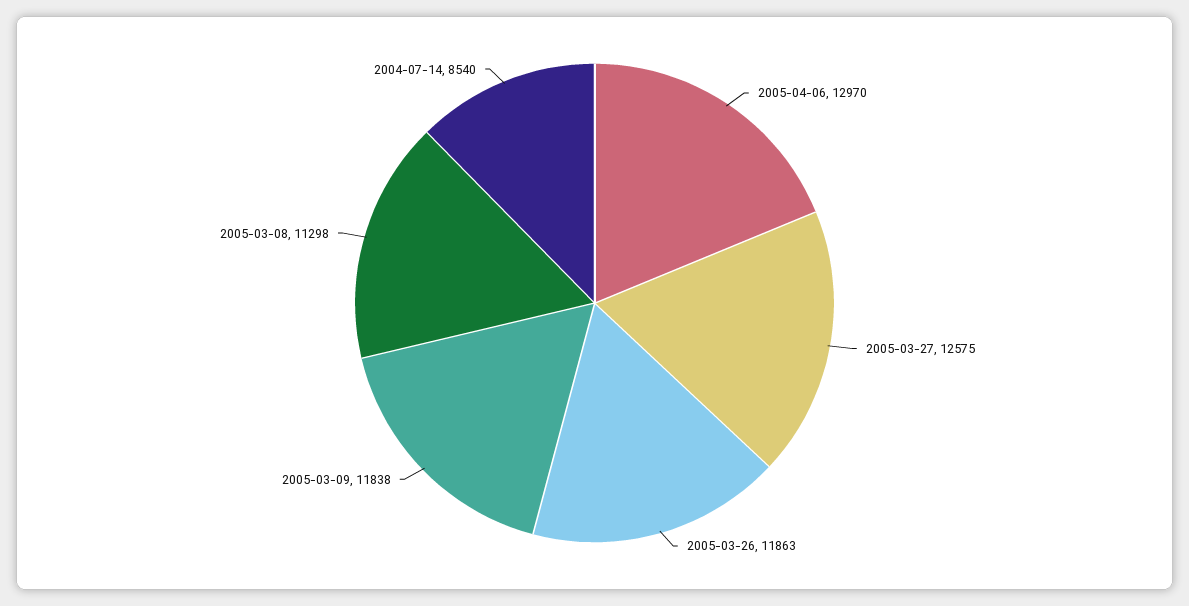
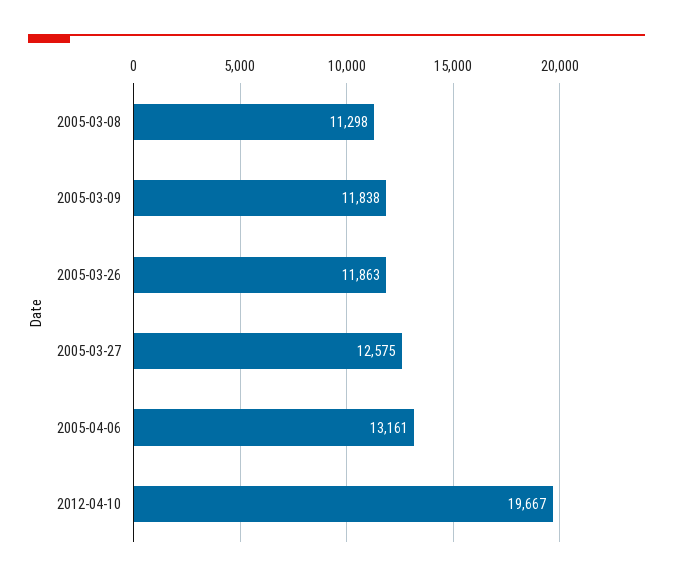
2005-04-06: 12970 -> 13161
2004-07-14: 8540 -> none
2012-04-10: none -> 19667

